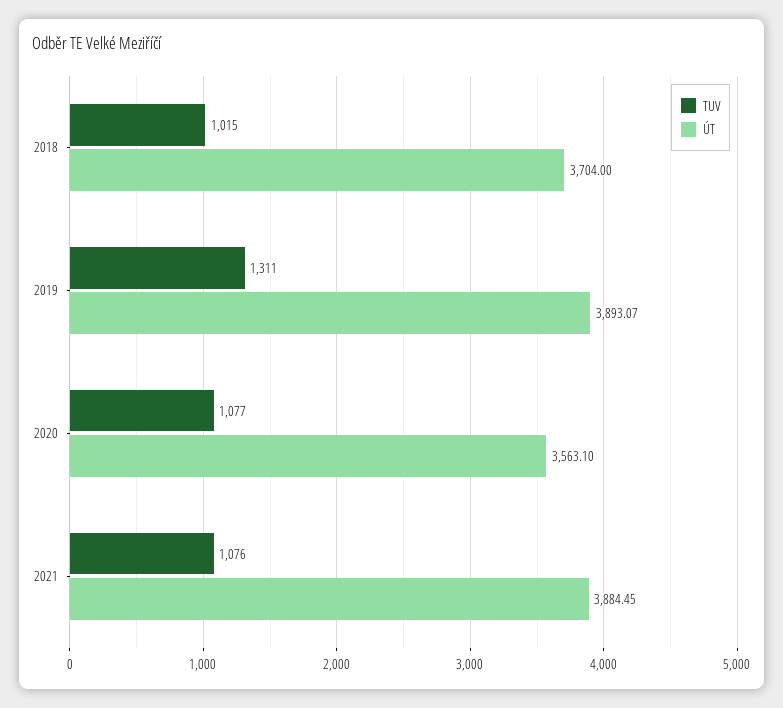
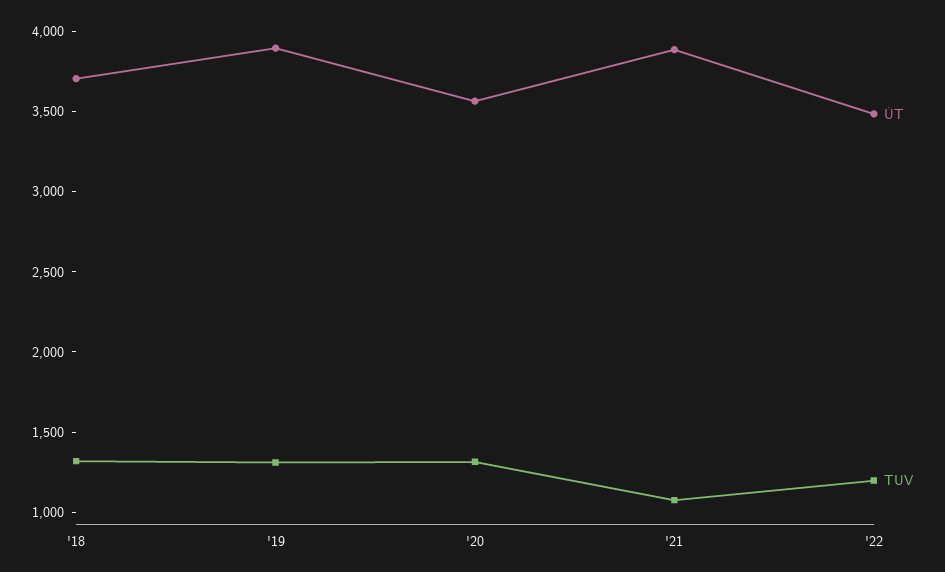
TUV, 2018: 1015 -> 1300
TUV, 2020: 1077 -> 1300
ÚT, '22: none -> 3500
TUV, '22: none -> 1200

